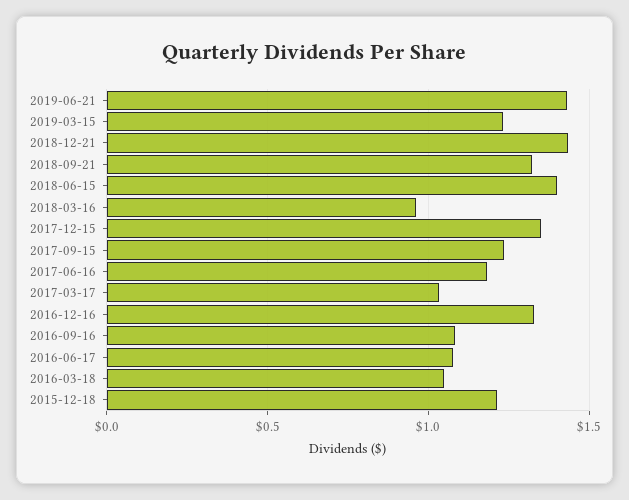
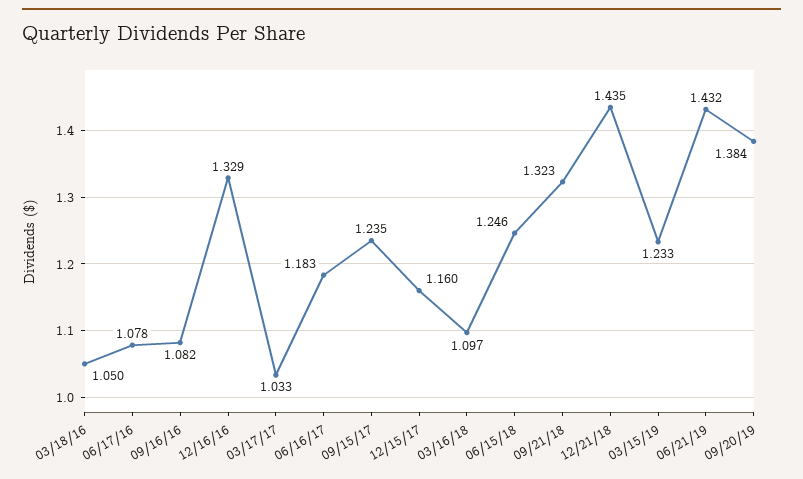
2018-06-15: 1.4 -> 1.246
2018-03-16: 0.95 -> 1.097
2017-12-15: 1.35 -> 1.16
2015-12-18: 1.2 -> none
09/20/19: none -> 1.384

